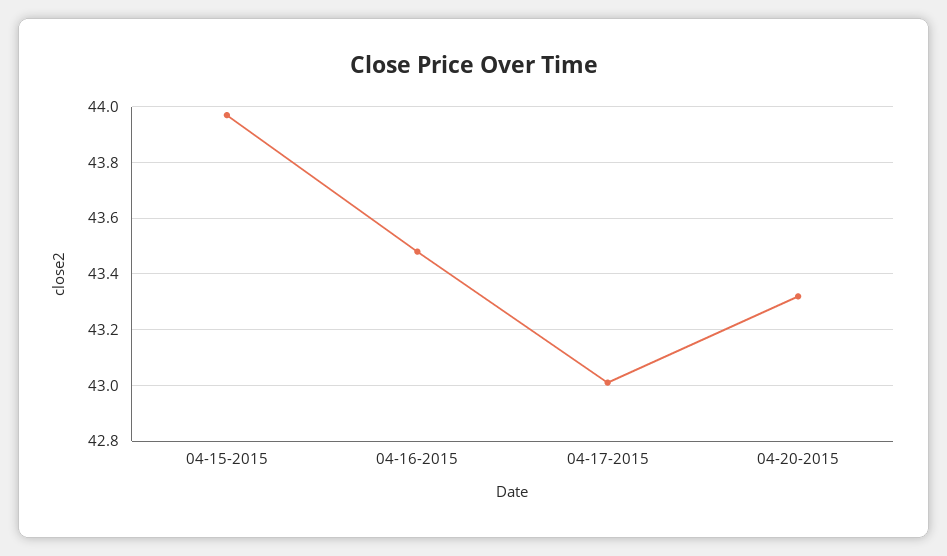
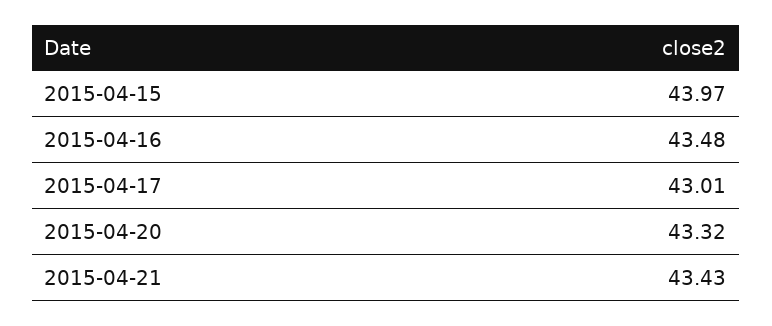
2015-04-21: none -> 43.43

